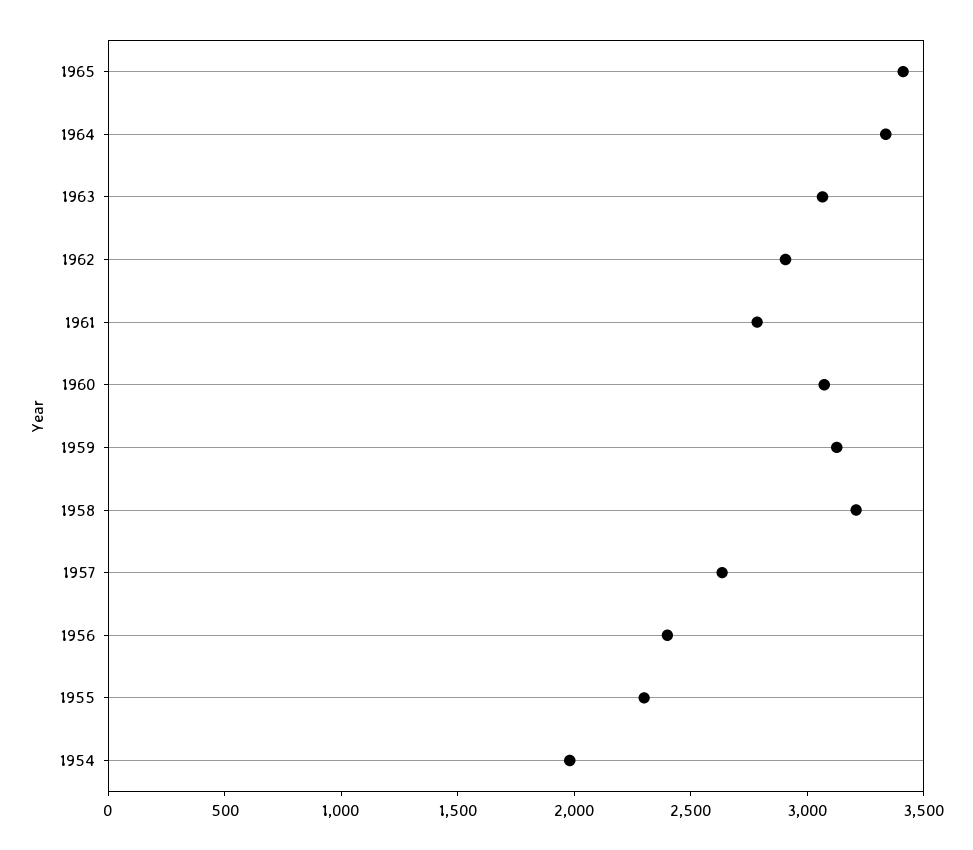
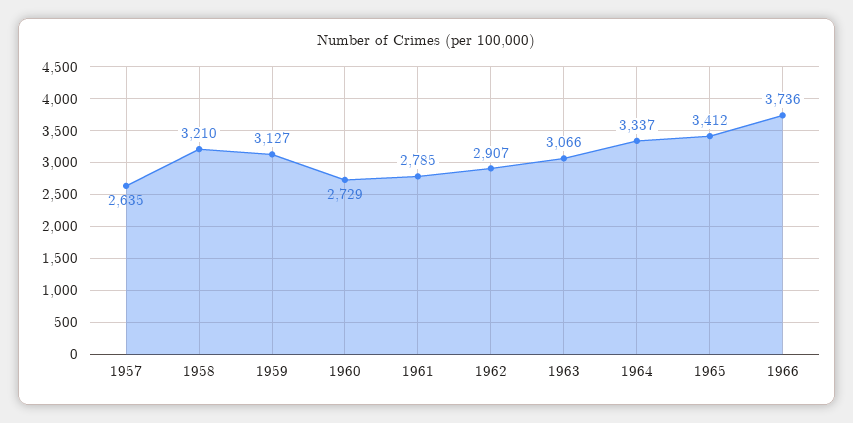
1960: 3100 -> 2729
1956: 2400 -> none
1955: 2300 -> none
1954: 2000 -> none
1966: none -> 3736

